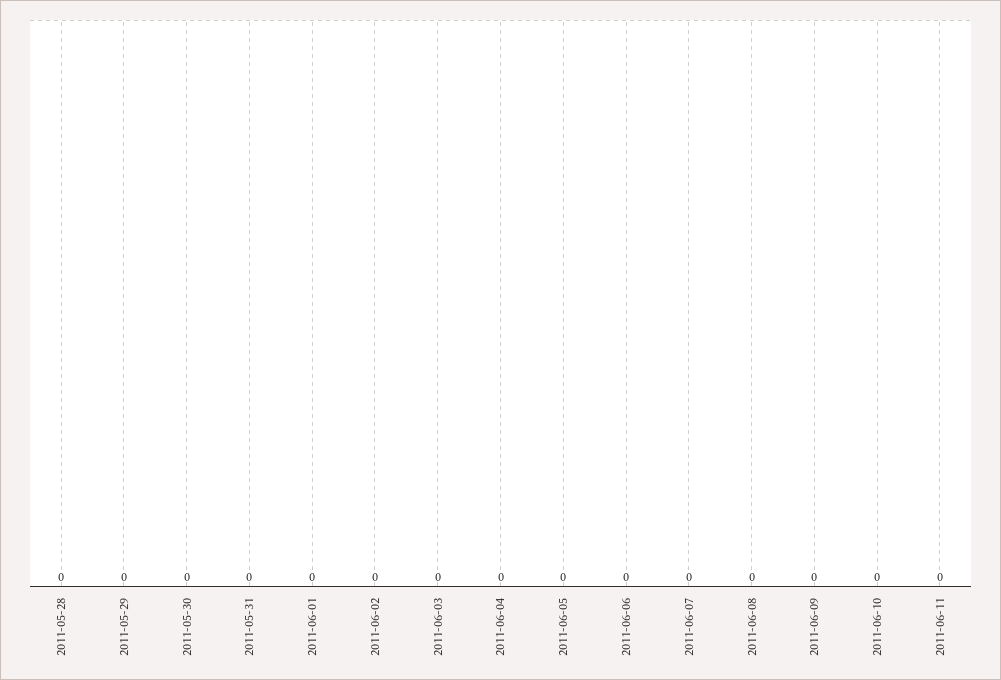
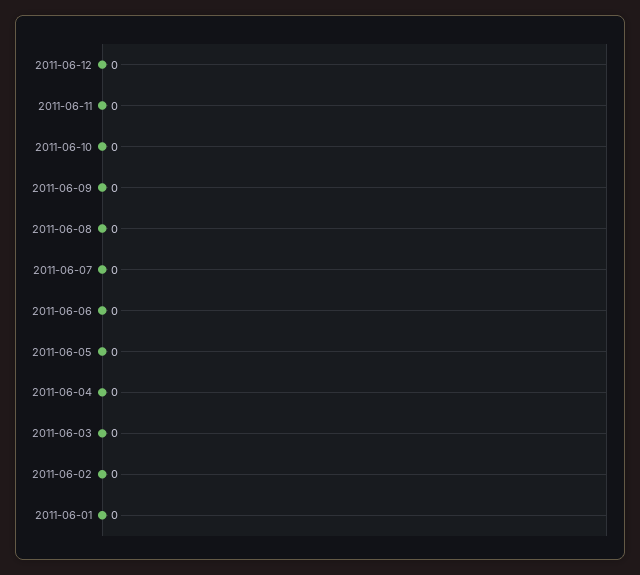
2011-05-28: 0 -> none
2011-05-29: 0 -> none
2011-05-30: 0 -> none
2011-05-31: 0 -> none
2011-06-12: none -> 0

